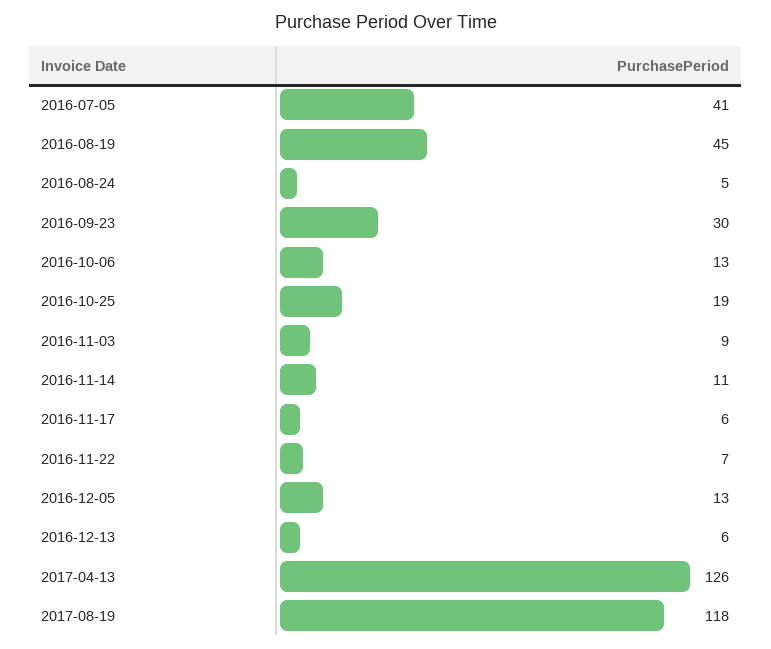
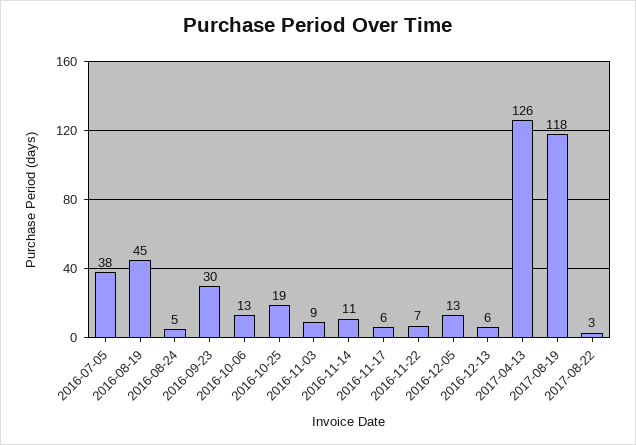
2016-07-05: 41 -> 38
2017-08-22: none -> 3

